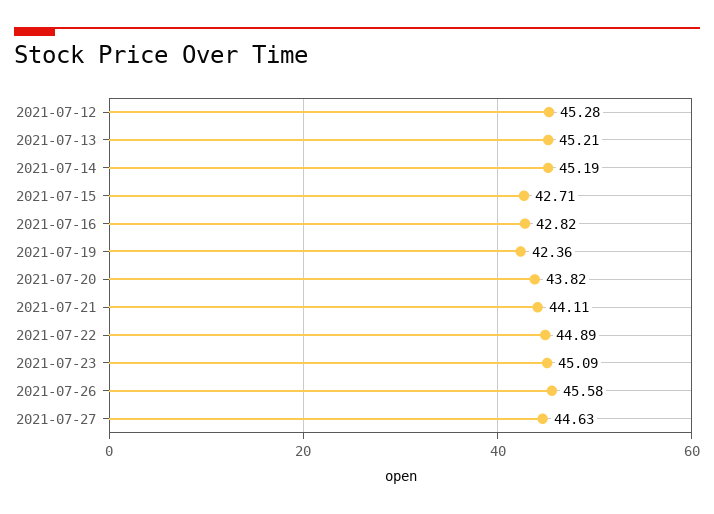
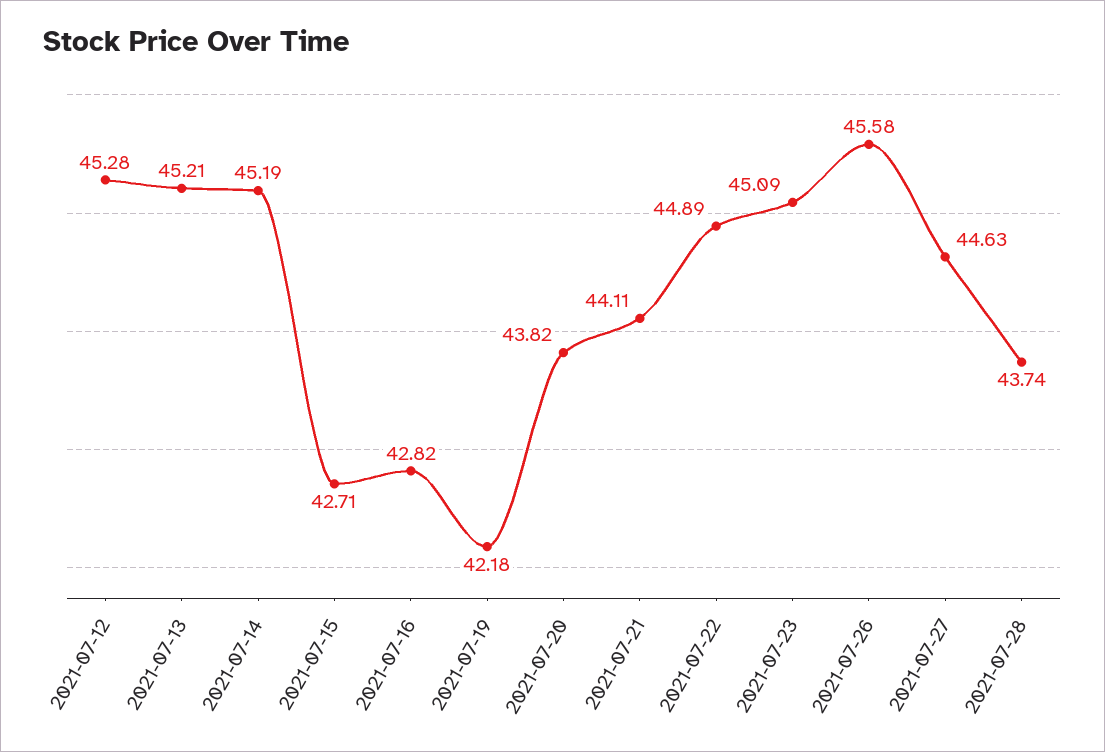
2021-07-19: 42.36 -> 42.18
2021-07-28: none -> 43.74

